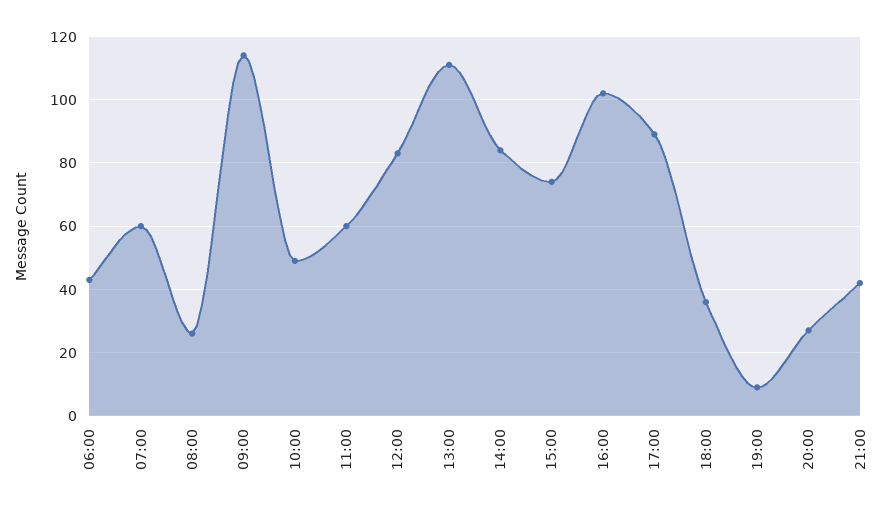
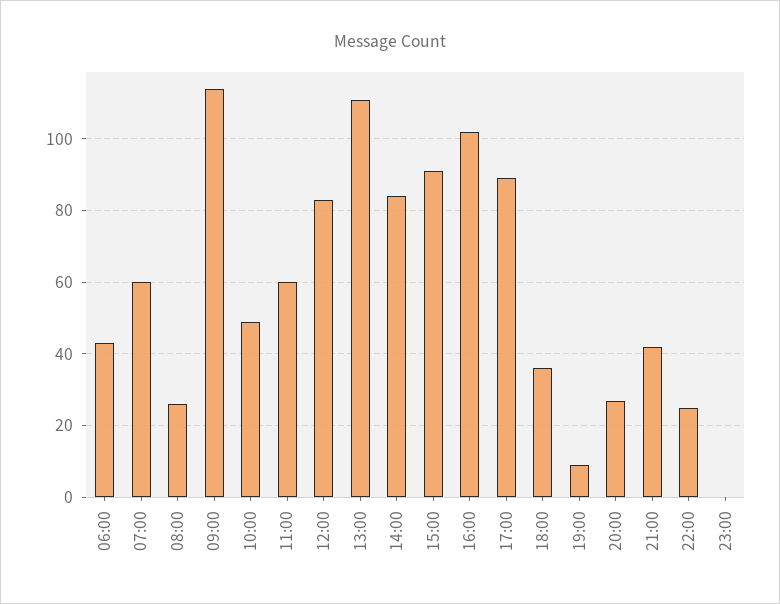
15:00: 75 -> 90
22:00: none -> 25
23:00: none -> 0

